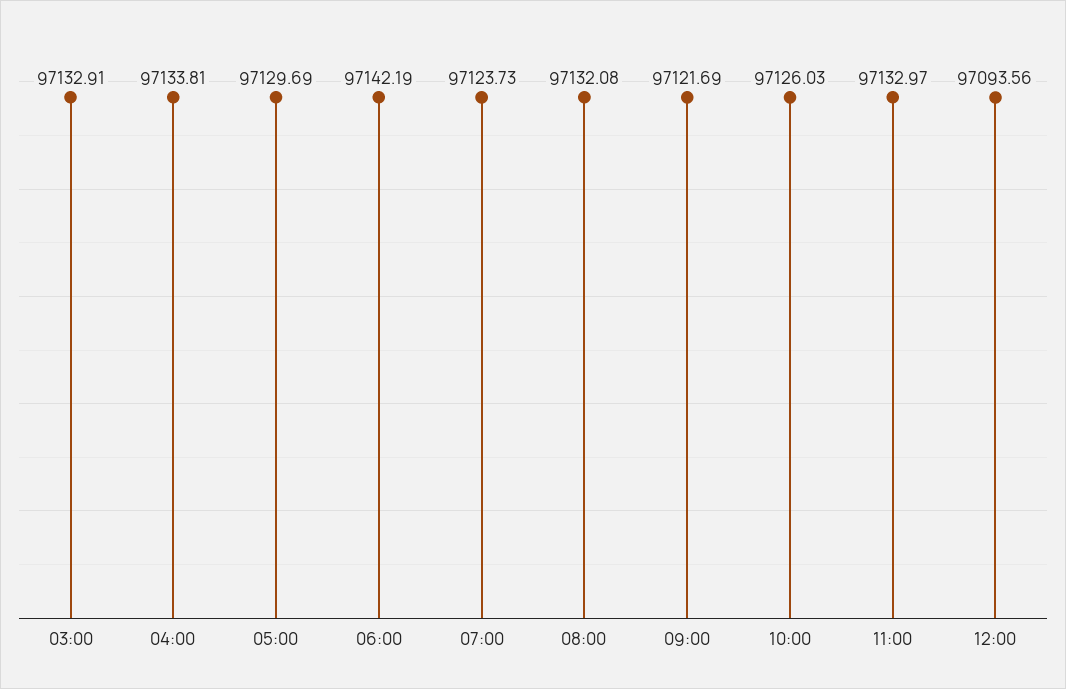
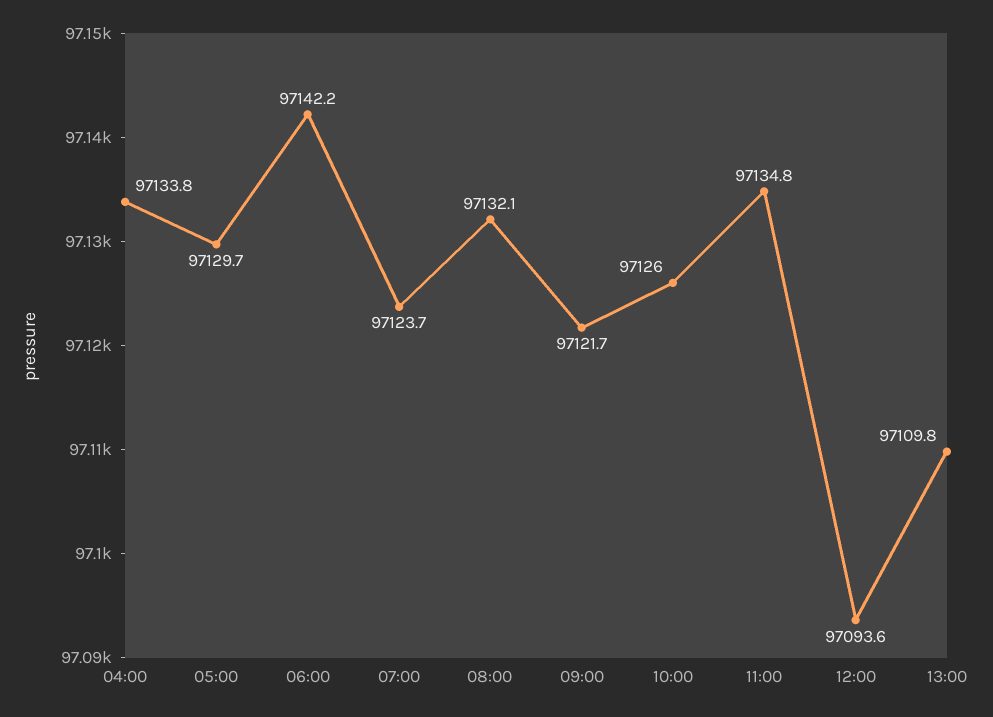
03:00: 97132.91 -> none
11:00: 97132.97 -> 97134.8
13:00: none -> 97109.8

